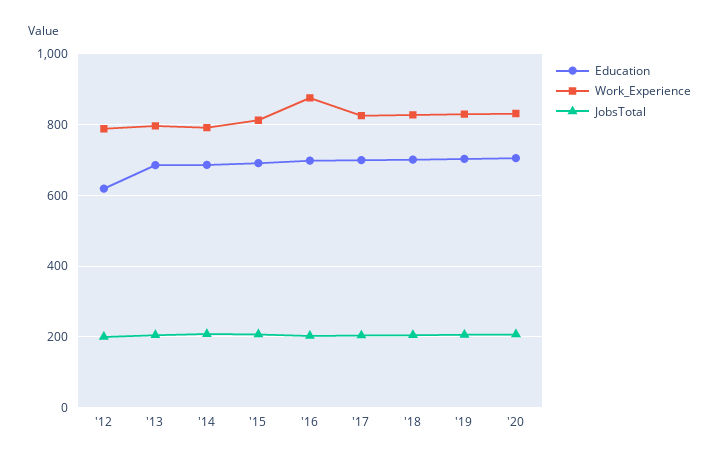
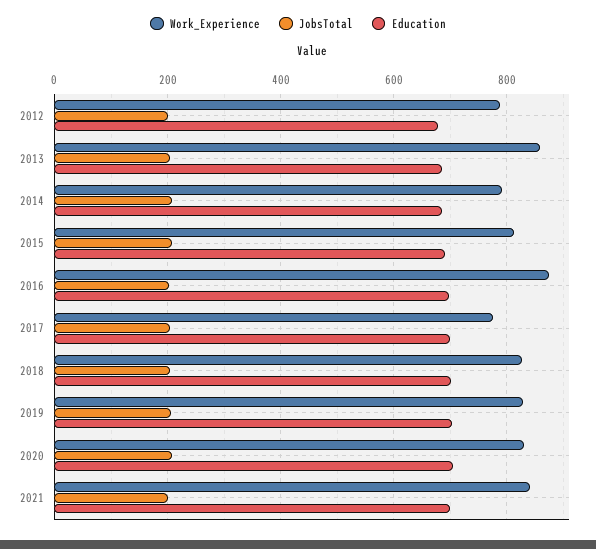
Education, '12: 620 -> 680
Work_Experience, '13: 800 -> 860
Work_Experience, '17: 820 -> 780
Work_Experience, 2021: none -> 840
JobsTotal, 2021: none -> 200
Education, 2021: none -> 700

